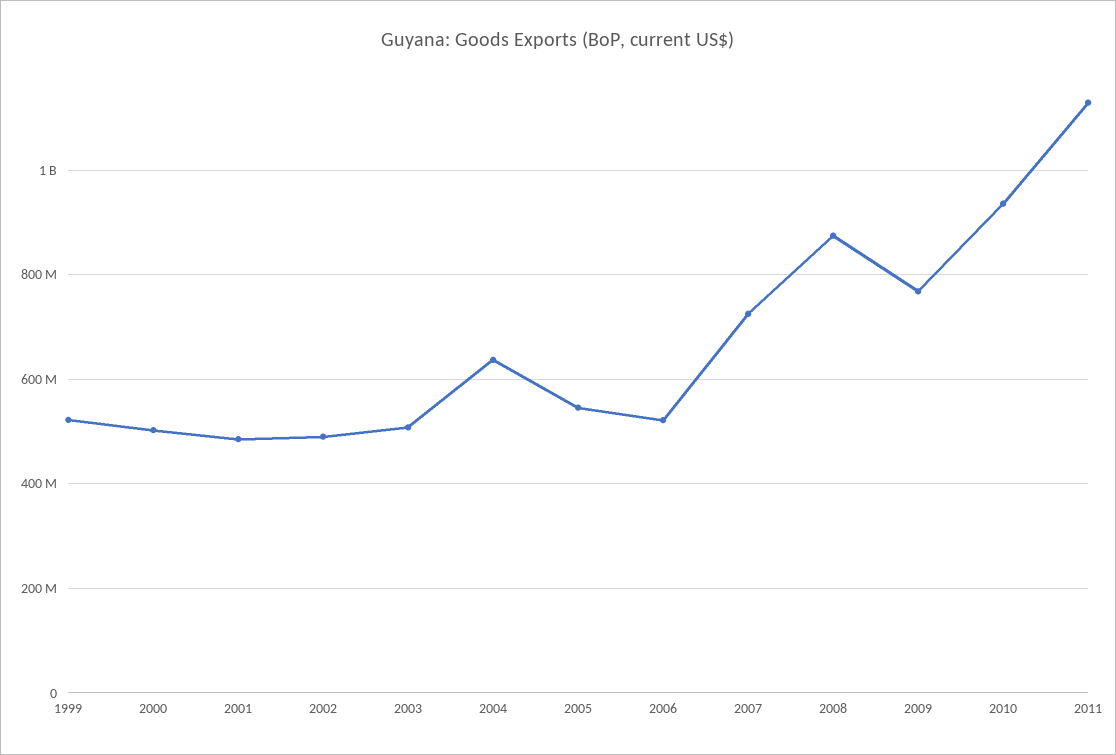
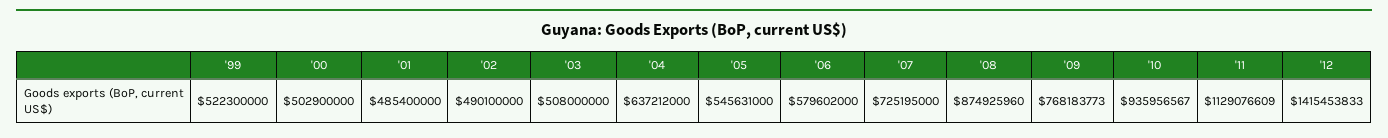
2006: 520000000 -> 579602000
'12: none -> 1415453833

